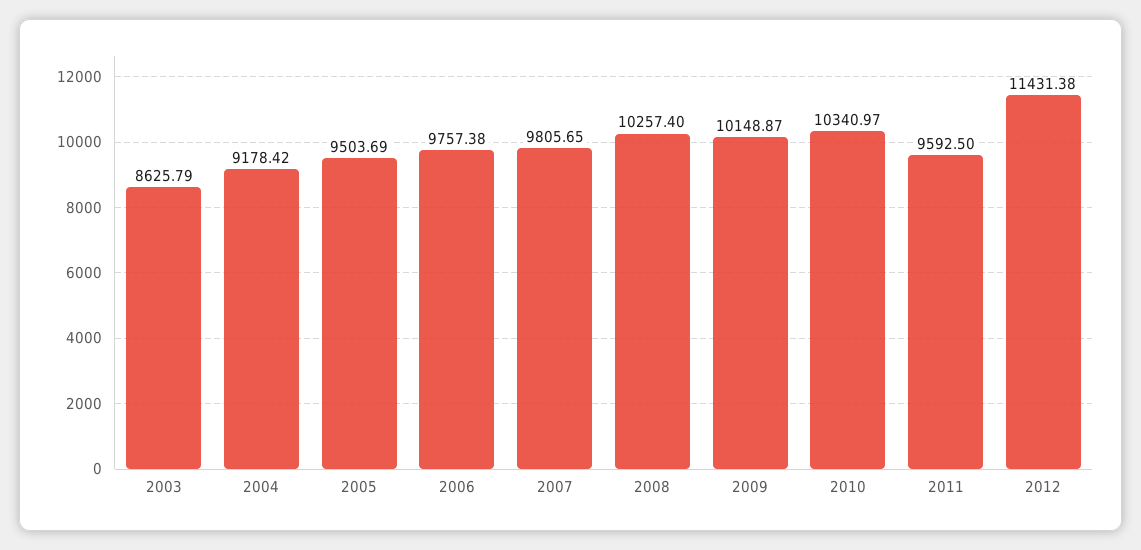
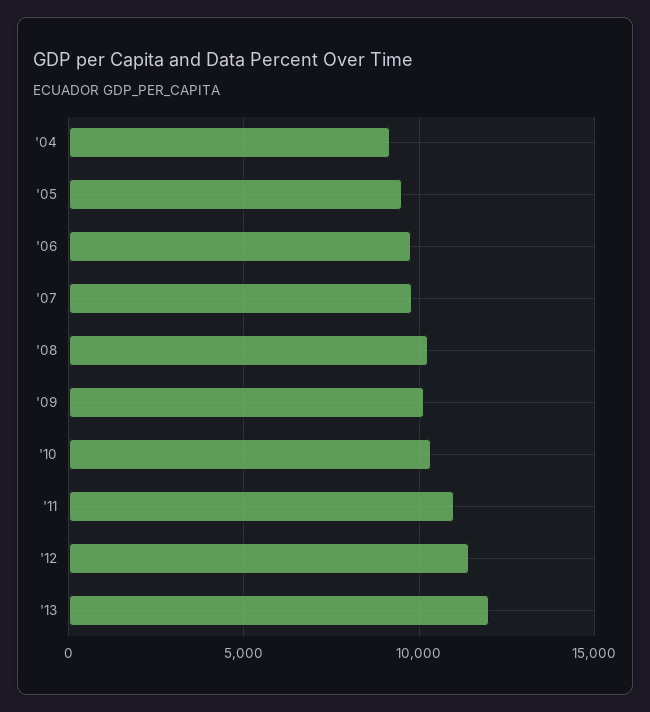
2003: 8625.79 -> none
2011: 9592.5 -> 11000
'13: none -> 12000

